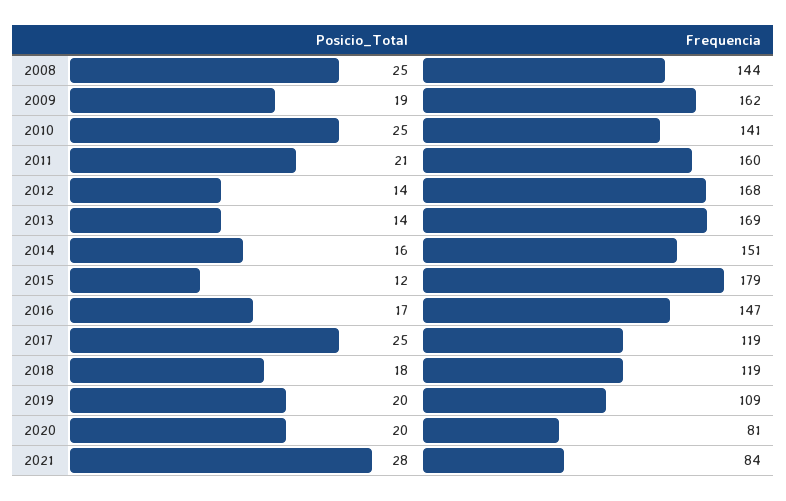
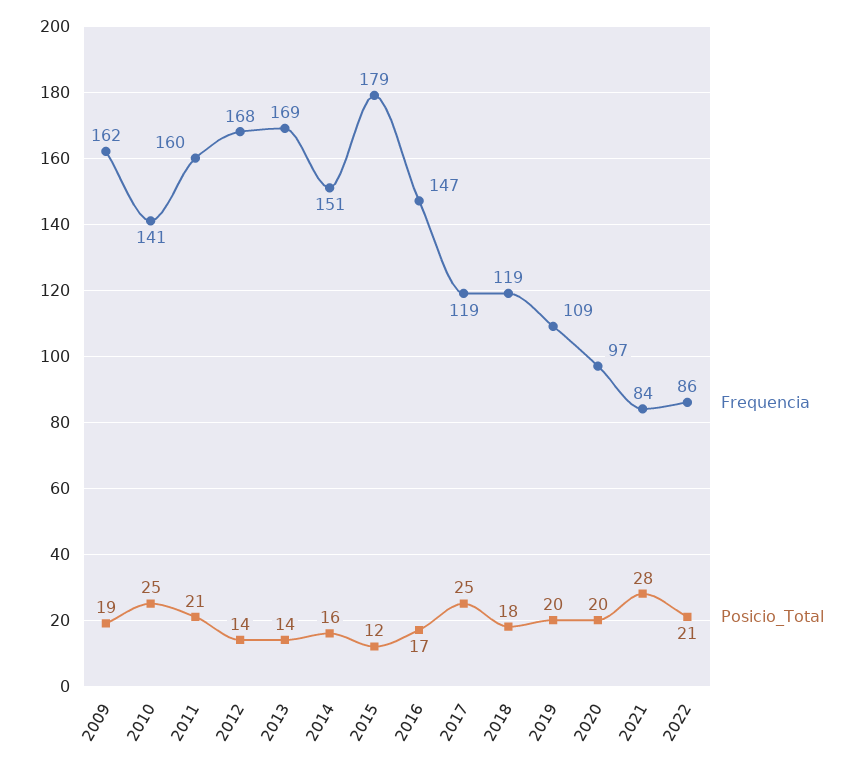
Posicio_Total, 2008: 25 -> none
Frequencia, 2008: 144 -> none
Frequencia, 2020: 81 -> 97
Frequencia, 2022: none -> 86
Posicio_Total, 2022: none -> 21

